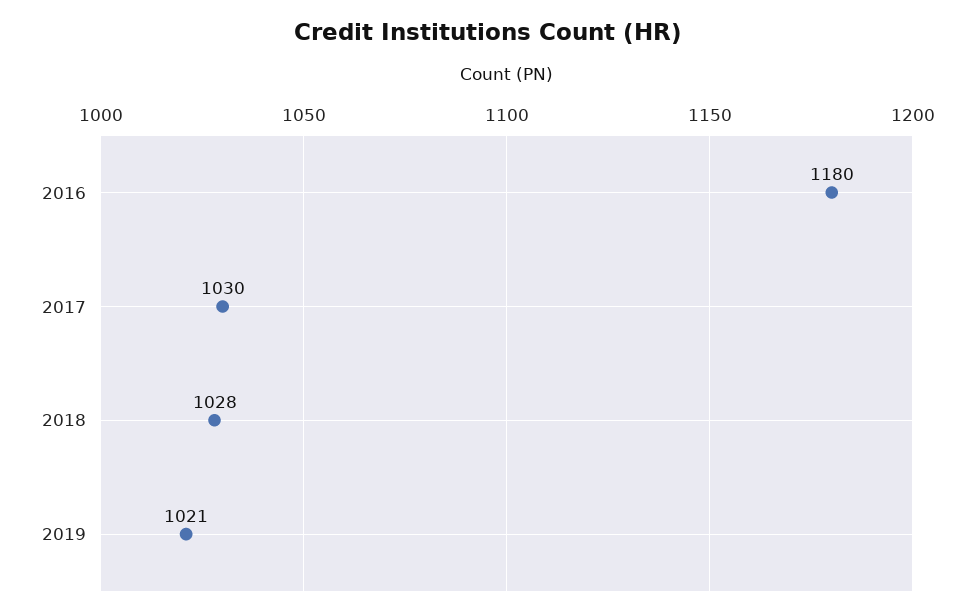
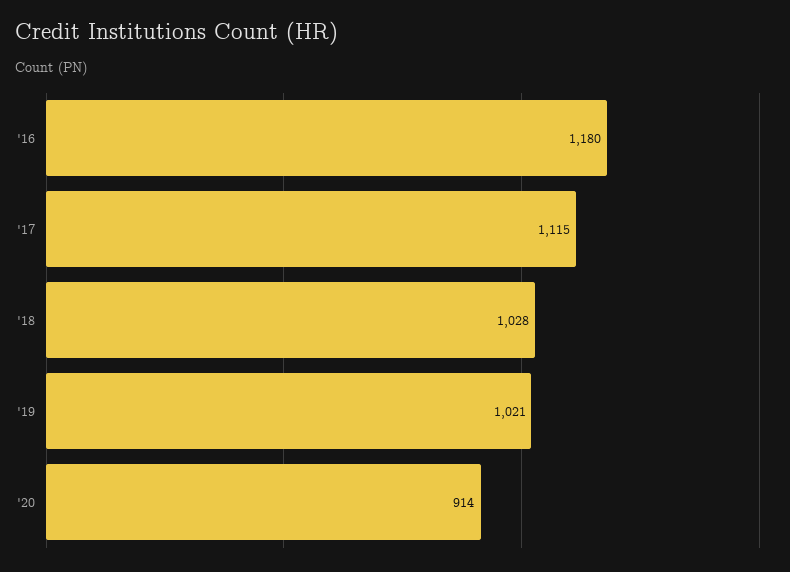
2017: 1030 -> 1115
'20: none -> 914

